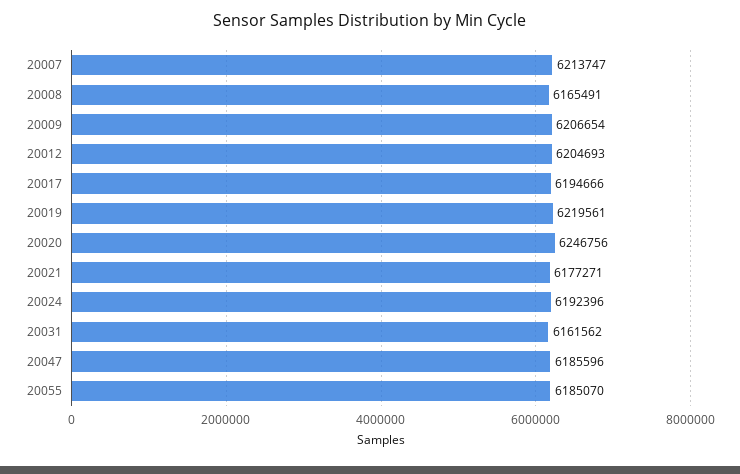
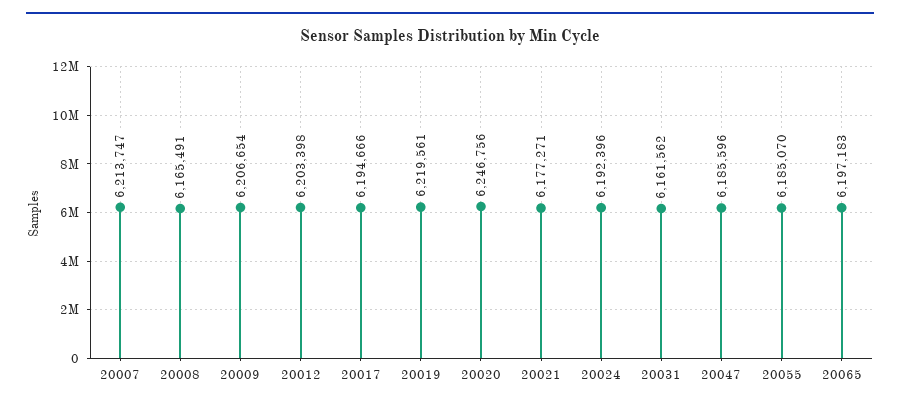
20012: 6204693 -> 6203398
20065: none -> 6197183

